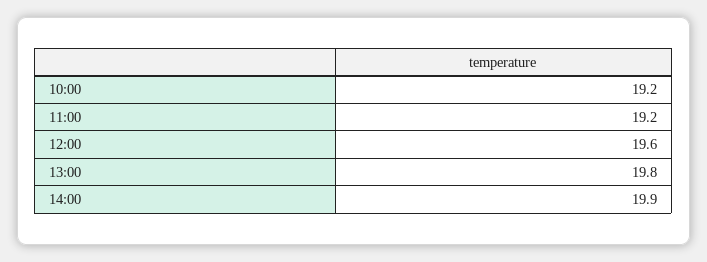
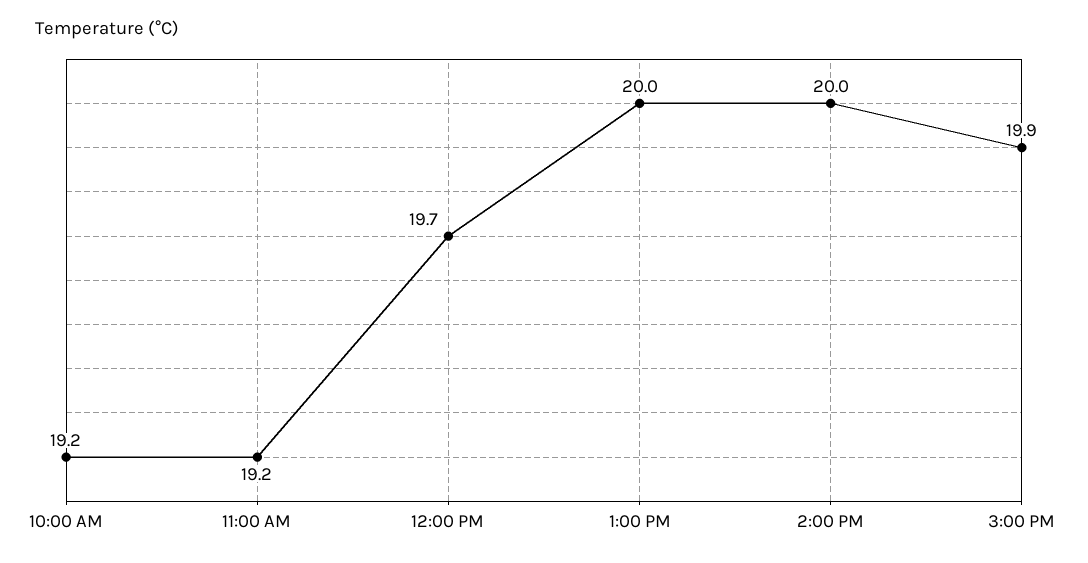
12:00: 19.6 -> 19.7
13:00: 19.8 -> 20
14:00: 19.9 -> 20
3:00 PM: none -> 19.9

